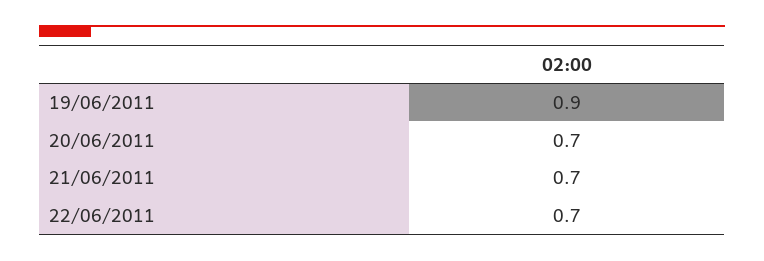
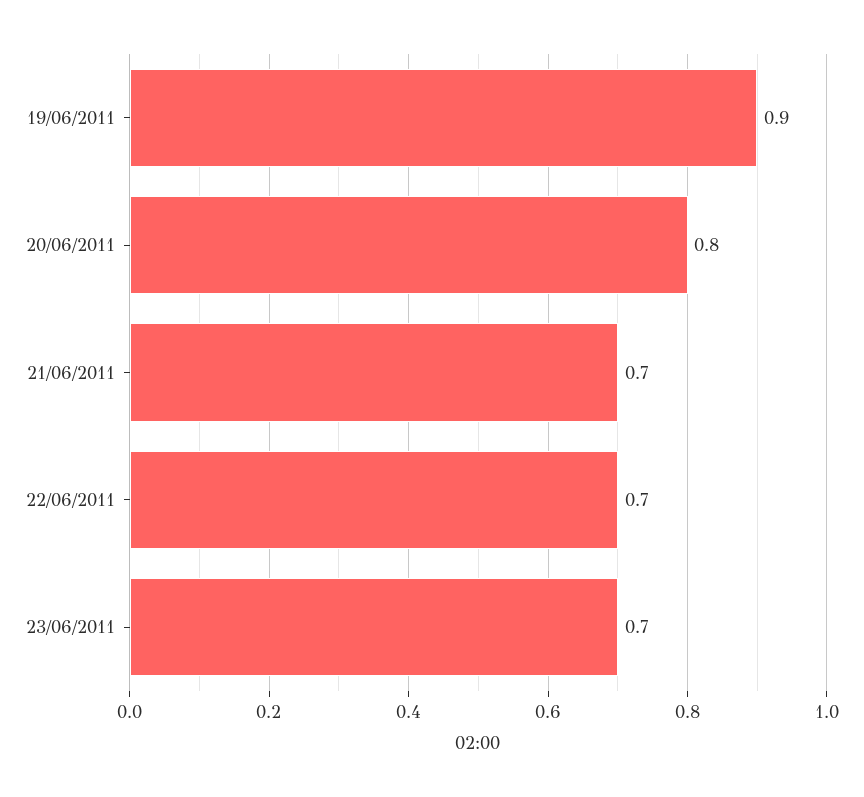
20/06/2011: 0.7 -> 0.8
23/06/2011: none -> 0.7

